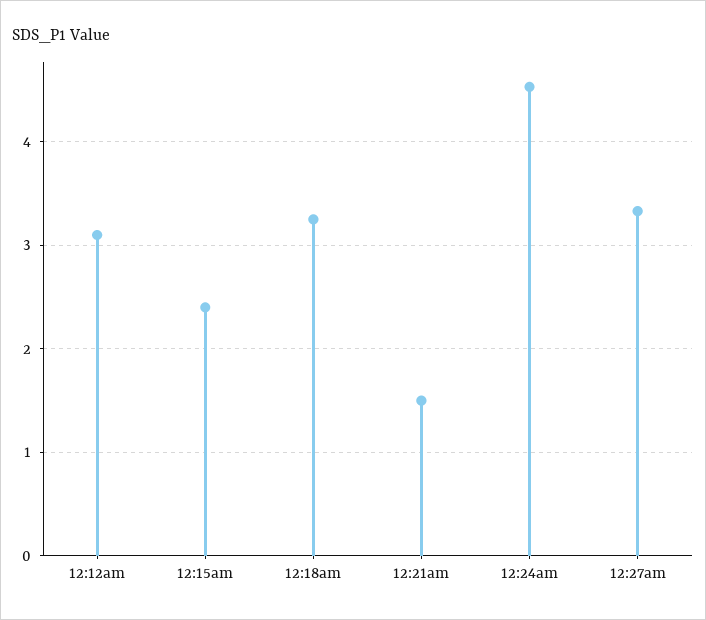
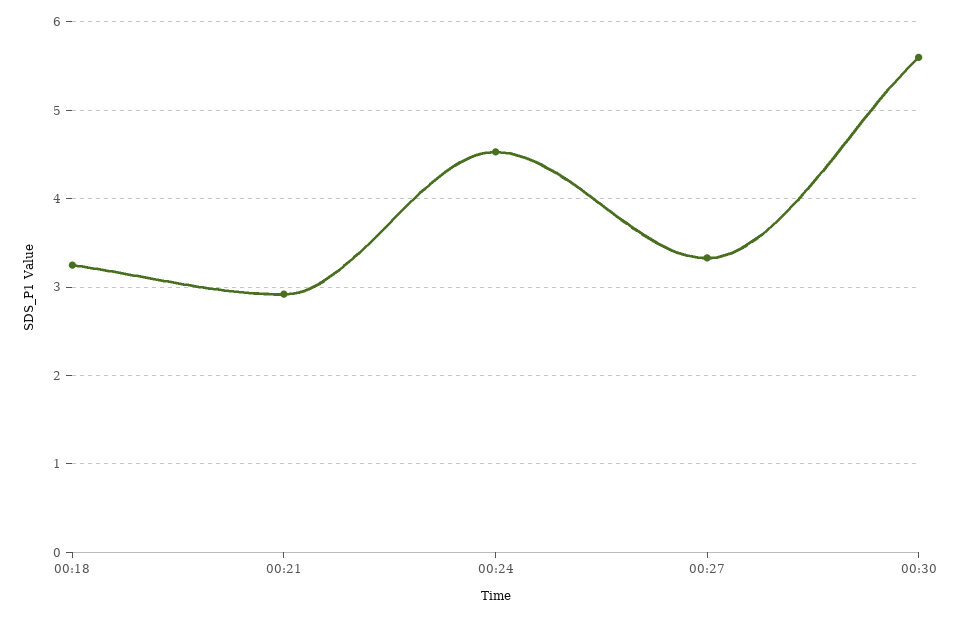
12:12am: 3.1 -> none
12:15am: 2.4 -> none
12:21am: 1.5 -> 2.9
00:30: none -> 5.6

